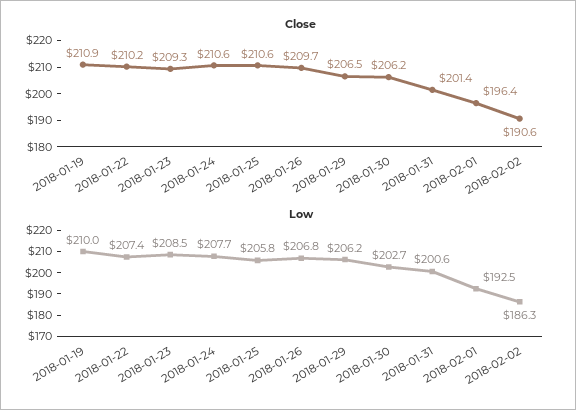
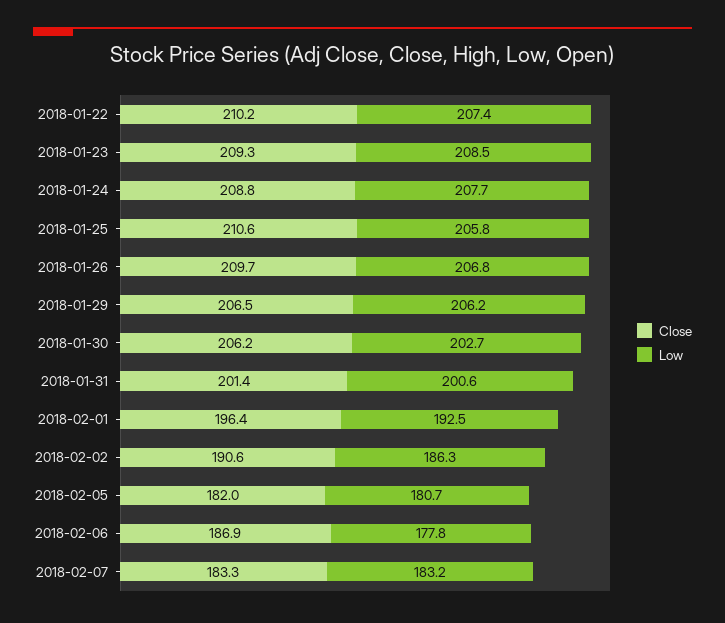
Close, 2018-01-19: 210.9 -> none
Close, 2018-01-24: 210.6 -> 208.8
Low, 2018-01-19: 210 -> none
Close, 2018-02-05: none -> 182
Low, 2018-02-05: none -> 180.7
Close, 2018-02-06: none -> 186.9
Low, 2018-02-06: none -> 177.8
Close, 2018-02-07: none -> 183.3
Low, 2018-02-07: none -> 183.2

